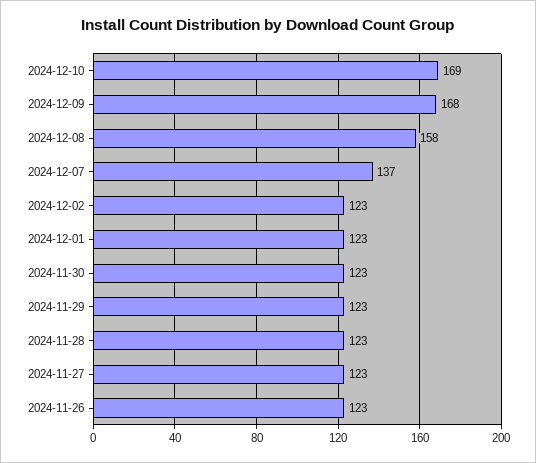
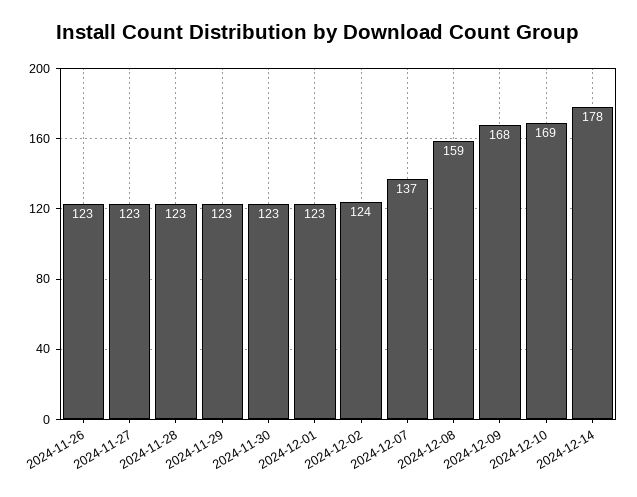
2024-12-08: 158 -> 159
2024-12-02: 123 -> 124
2024-12-14: none -> 178

